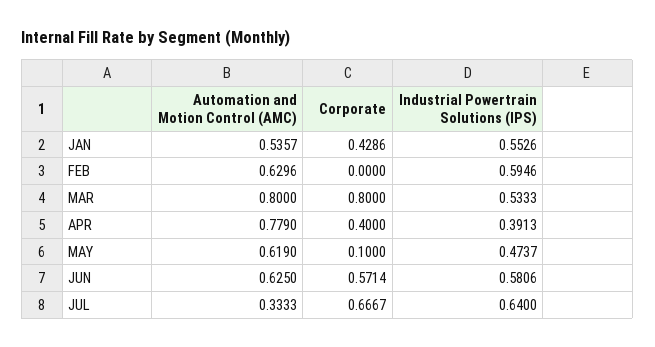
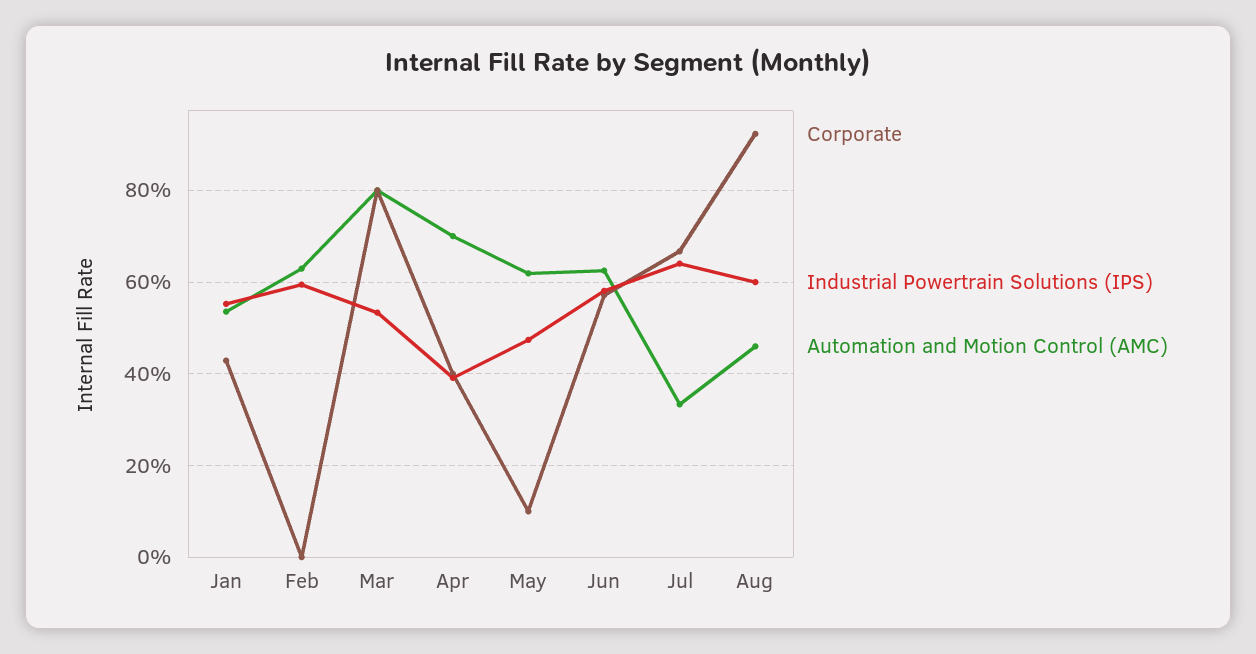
Automation and Motion Control (AMC), APR: 0.779 -> 0.7
Corporate, Aug: none -> 0.92
Industrial Powertrain Solutions (IPS), Aug: none -> 0.6
Automation and Motion Control (AMC), Aug: none -> 0.46

